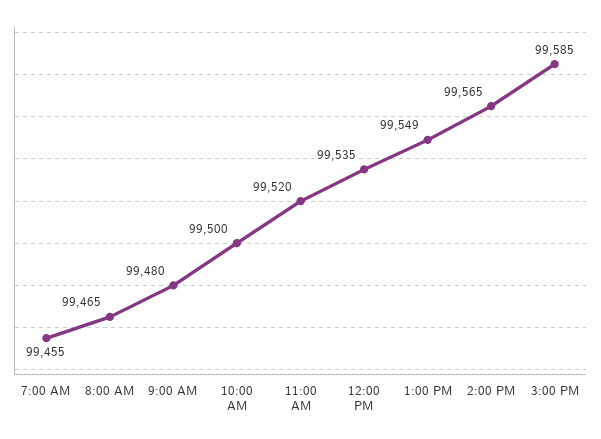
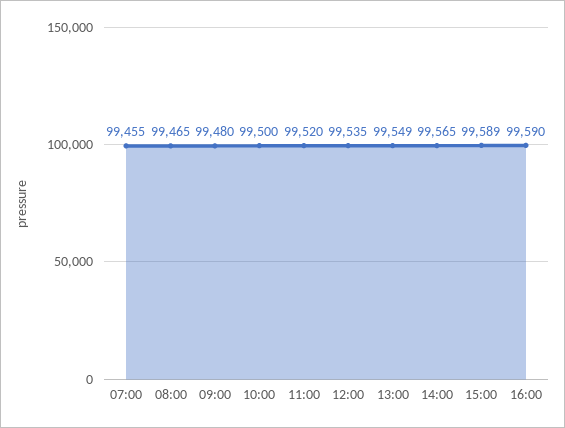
3:00 PM: 99585 -> 99589
16:00: none -> 99590

